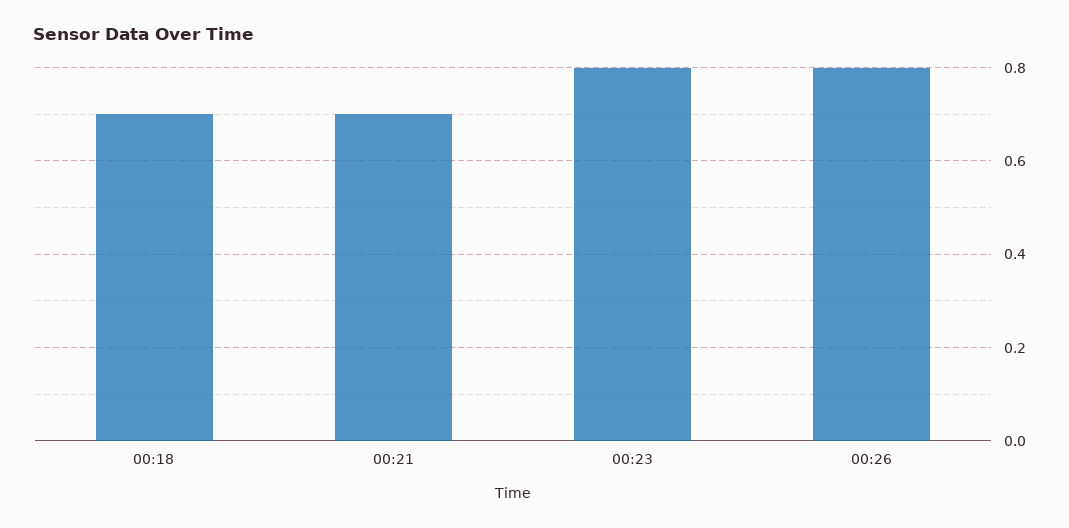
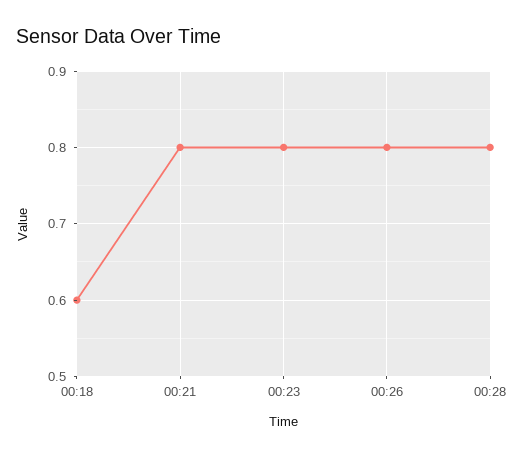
00:18: 0.7 -> 0.6
00:21: 0.7 -> 0.8
00:28: none -> 0.8

